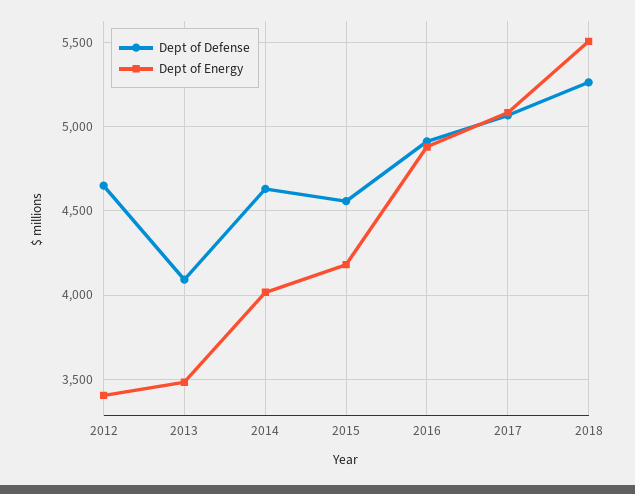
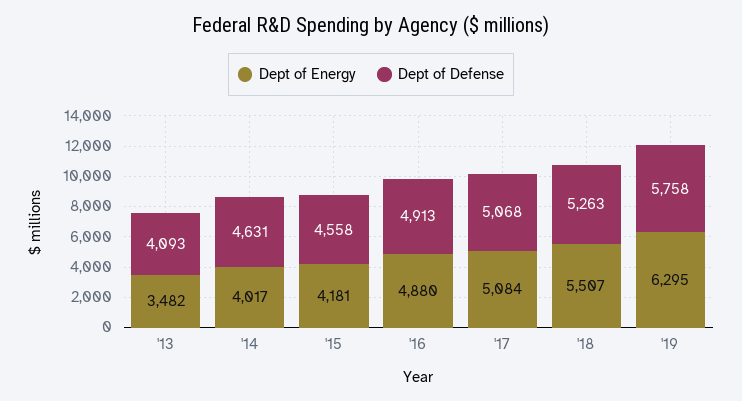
Dept of Defense, 2012: 4650 -> none
Dept of Energy, 2012: 3400 -> none
Dept of Energy, '19: none -> 6295
Dept of Defense, '19: none -> 5758

